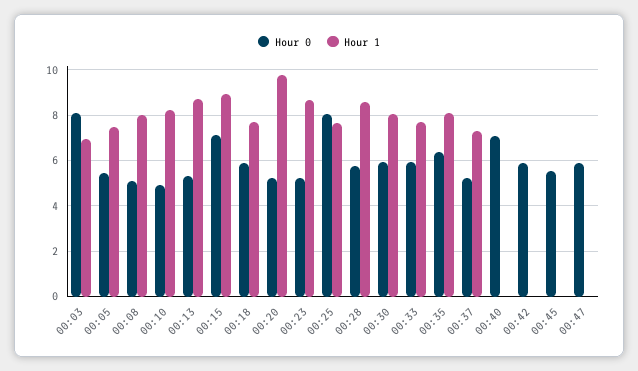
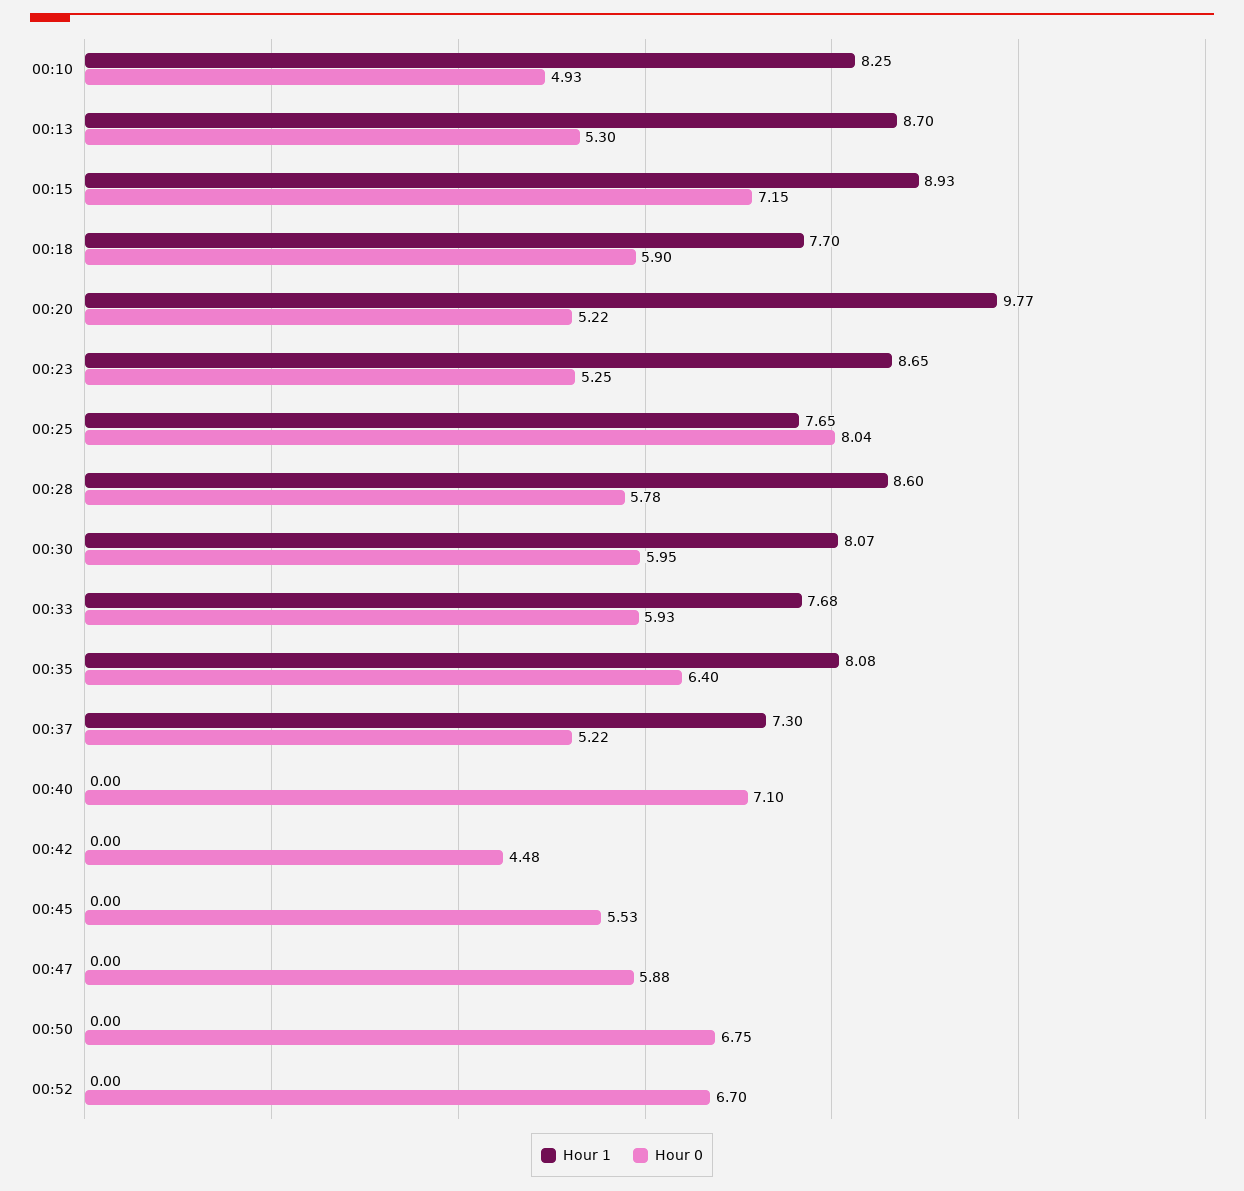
Hour 0, 00:03: 8 -> none
Hour 1, 00:03: 7 -> none
Hour 0, 00:05: 5.5 -> none
Hour 1, 00:05: 7.5 -> none
Hour 0, 00:08: 5 -> none
Hour 1, 00:08: 8 -> none
Hour 0, 00:42: 6 -> 4.48
Hour 1, 00:50: none -> 0
Hour 0, 00:50: none -> 6.75
Hour 1, 00:52: none -> 0
Hour 0, 00:52: none -> 6.7

